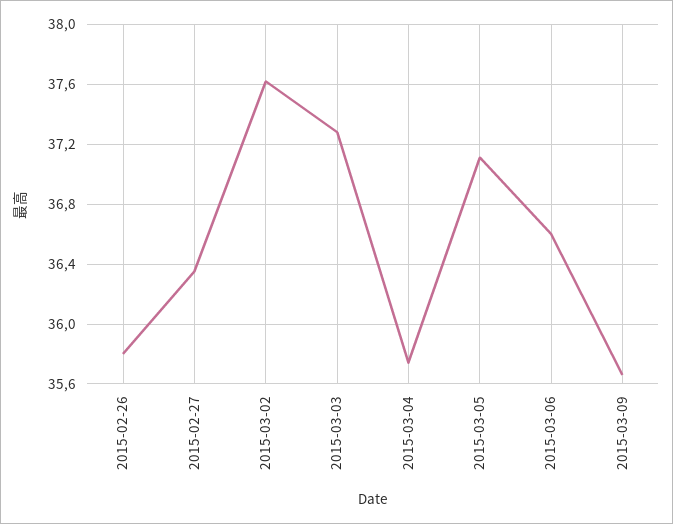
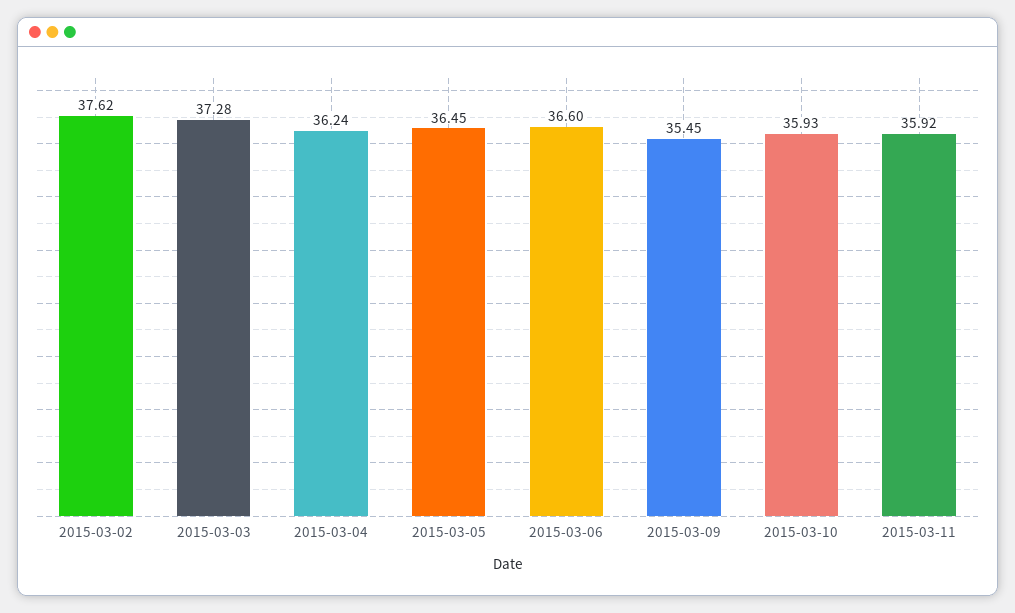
2015-02-26: 35.8 -> none
2015-02-27: 36.35 -> none
2015-03-04: 35.75 -> 36.24
2015-03-05: 37.1 -> 36.45
2015-03-09: 35.65 -> 35.45
2015-03-10: none -> 35.93
2015-03-11: none -> 35.92

